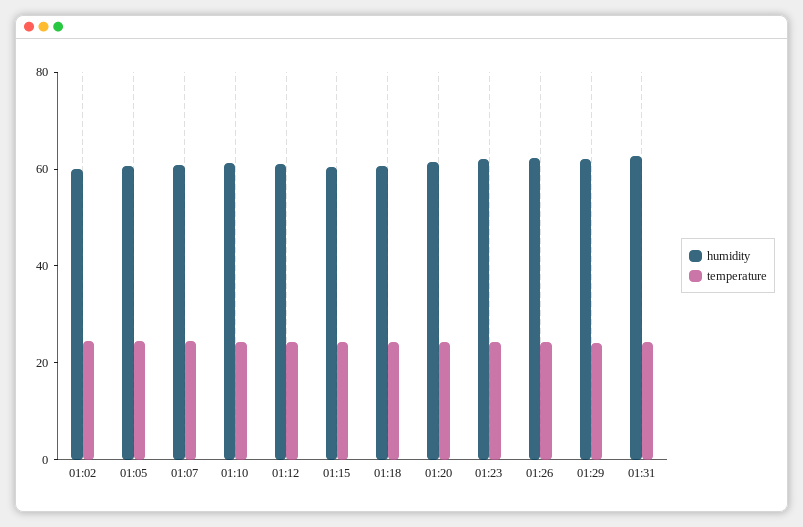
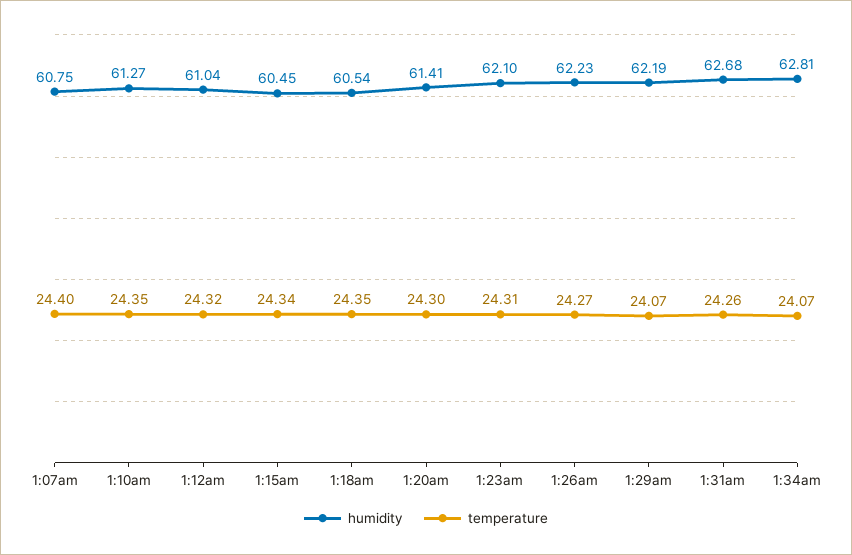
humidity, 01:02: 60 -> none
temperature, 01:02: 25 -> none
humidity, 01:05: 60 -> none
temperature, 01:05: 25 -> none
humidity, 1:34am: none -> 62.81
temperature, 1:34am: none -> 24.07

